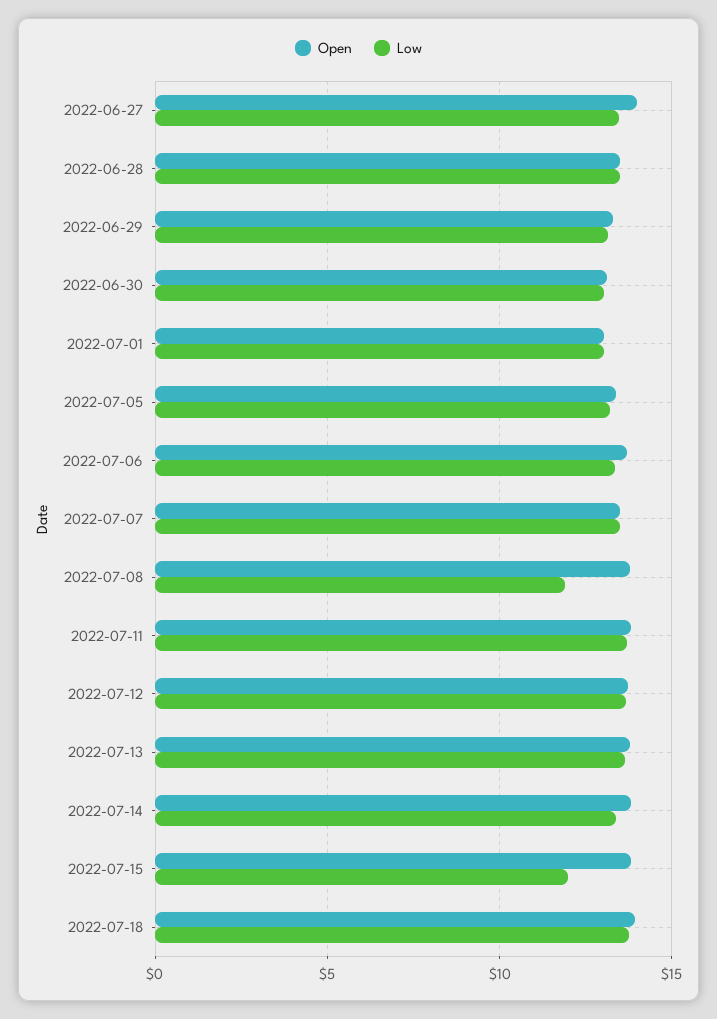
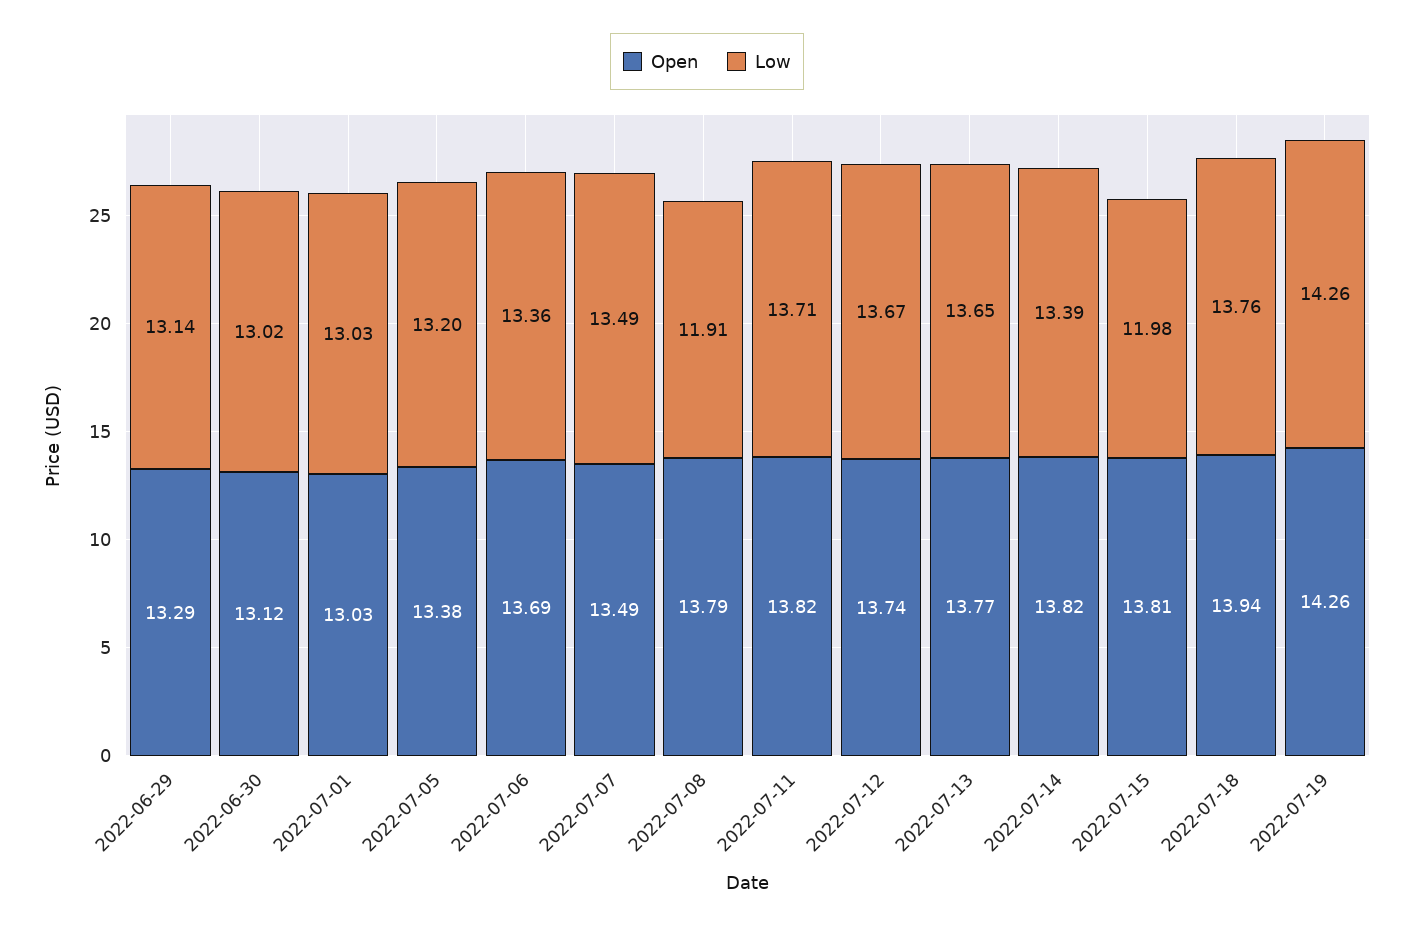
Open, 2022-06-27: 14 -> none
Low, 2022-06-27: 13.5 -> none
Open, 2022-06-28: 13.5 -> none
Low, 2022-06-28: 13.5 -> none
Open, 2022-07-19: none -> 14.26
Low, 2022-07-19: none -> 14.26

